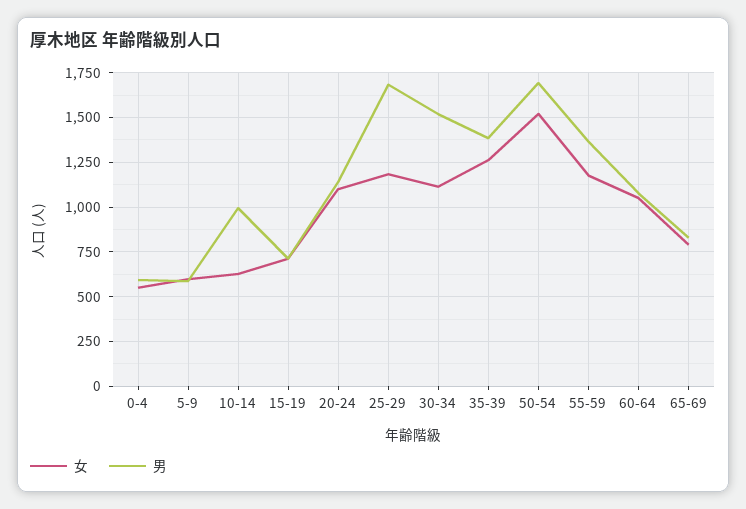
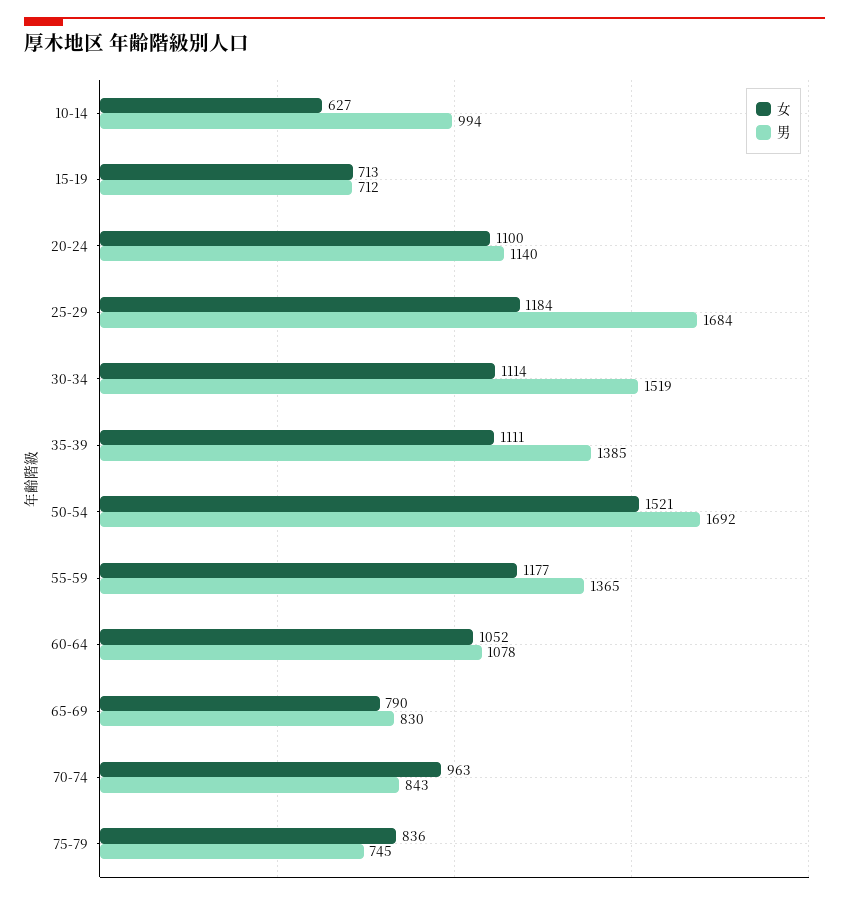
女, 0-4: 550 -> none
男, 0-4: 600 -> none
女, 5-9: 600 -> none
男, 5-9: 600 -> none
女, 35-39: 1250 -> 1111
女, 70-74: none -> 963
男, 70-74: none -> 843
女, 75-79: none -> 836
男, 75-79: none -> 745

